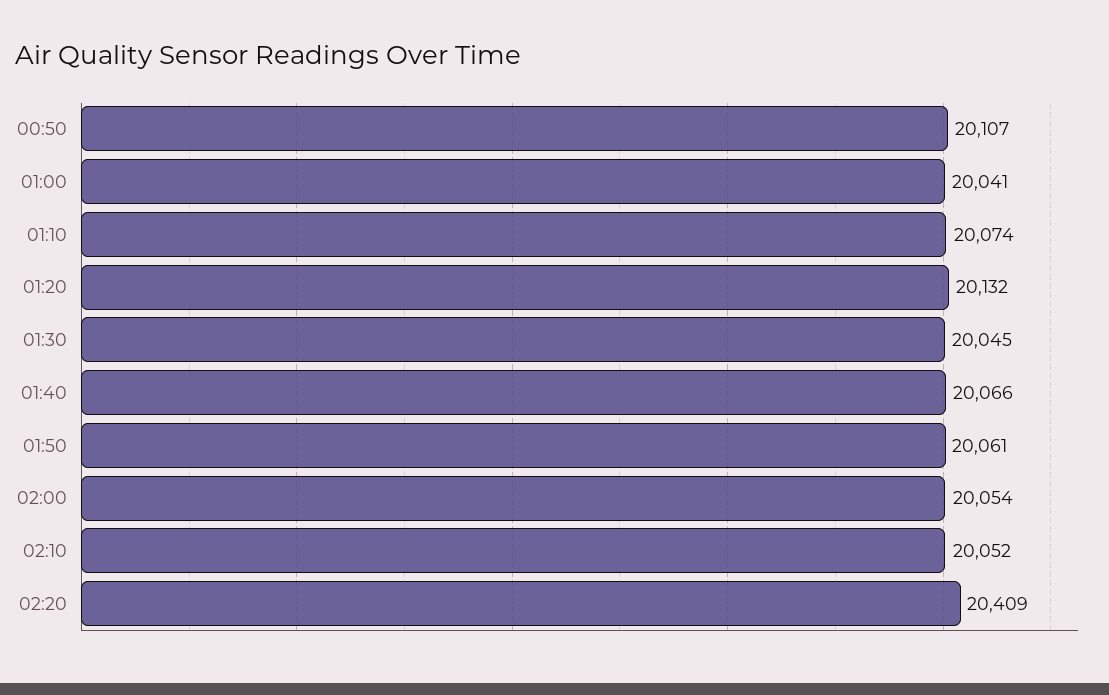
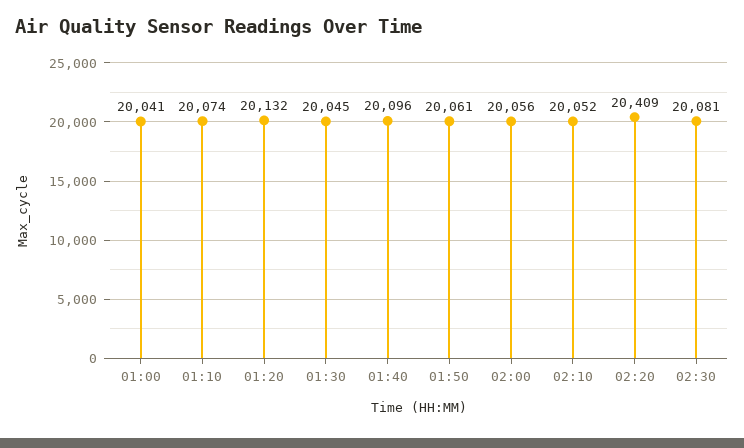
00:50: 20107 -> none
01:40: 20066 -> 20096
02:00: 20054 -> 20056
02:30: none -> 20081

